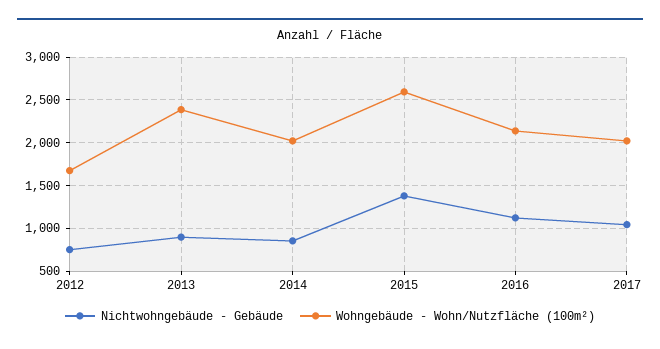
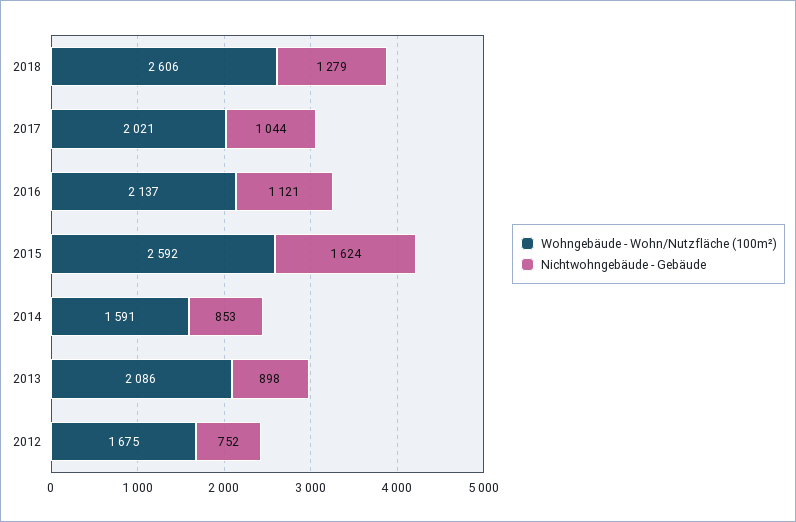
Wohngebäude - Wohn/Nutzfläche (100m²), 2013: 2400 -> 2086
Wohngebäude - Wohn/Nutzfläche (100m²), 2014: 2000 -> 1591
Nichtwohngebäude - Gebäude, 2015: 1400 -> 1624
Wohngebäude - Wohn/Nutzfläche (100m²), 2018: none -> 2606
Nichtwohngebäude - Gebäude, 2018: none -> 1279

